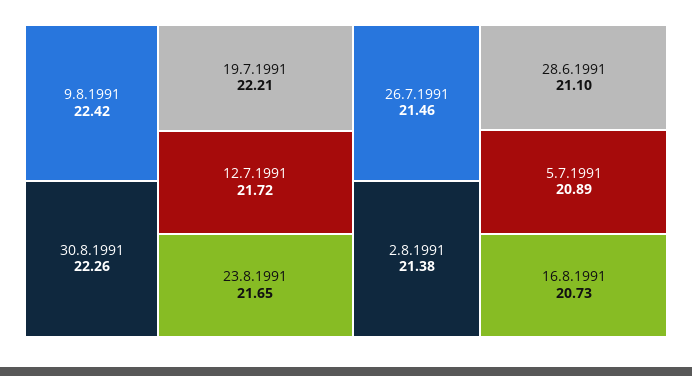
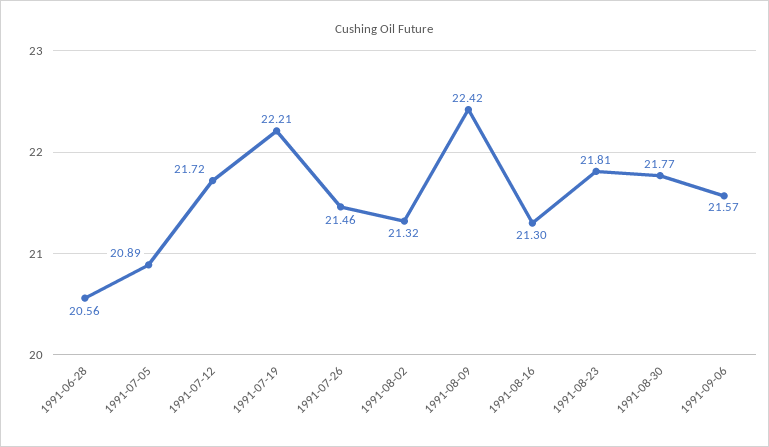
30.8.1991: 22.26 -> 21.77
23.8.1991: 21.65 -> 21.81
2.8.1991: 21.38 -> 21.32
28.6.1991: 21.1 -> 20.56
16.8.1991: 20.73 -> 21.3
1991-09-06: none -> 21.57

